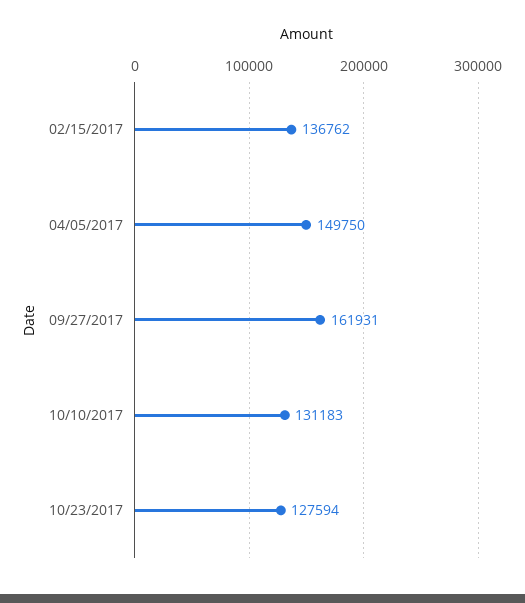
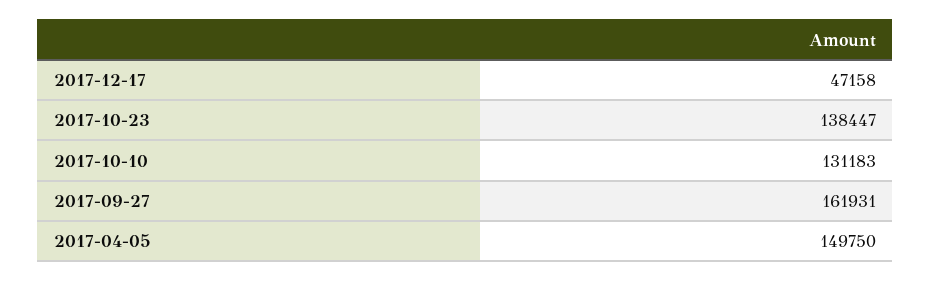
02/15/2017: 136762 -> none
10/23/2017: 127594 -> 138447
2017-12-17: none -> 47158

